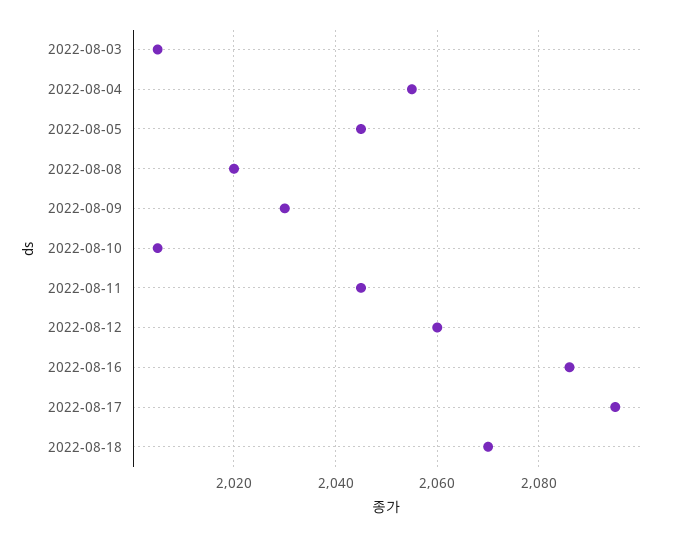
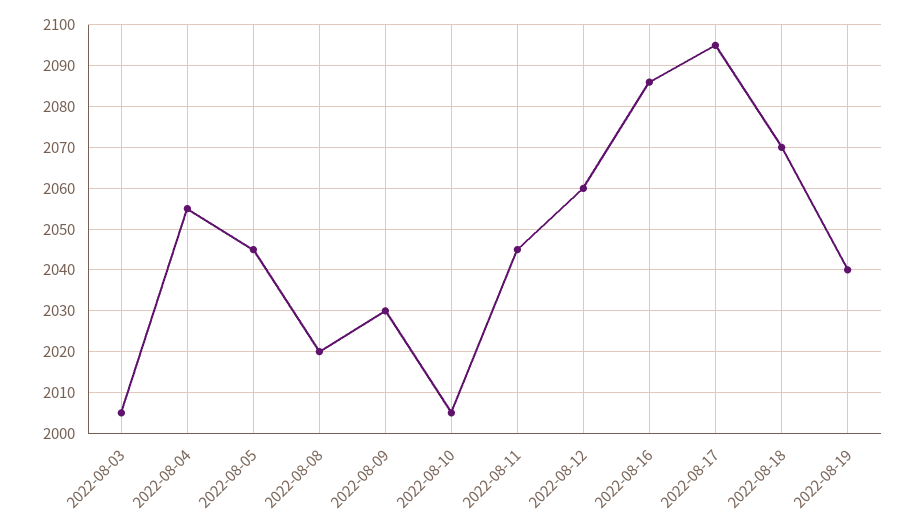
2022-08-19: none -> 2040

